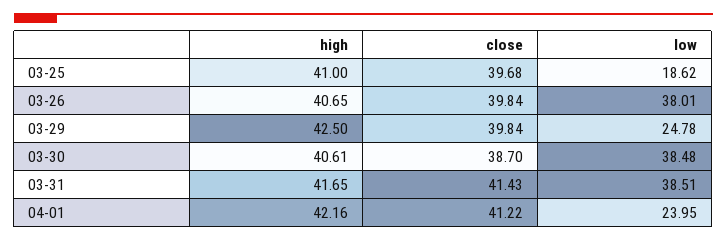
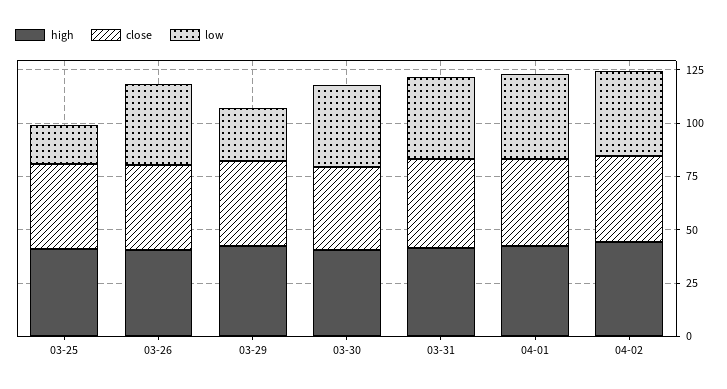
low, 04-01: 23.95 -> 40
high, 04-02: none -> 45
close, 04-02: none -> 40
low, 04-02: none -> 40

